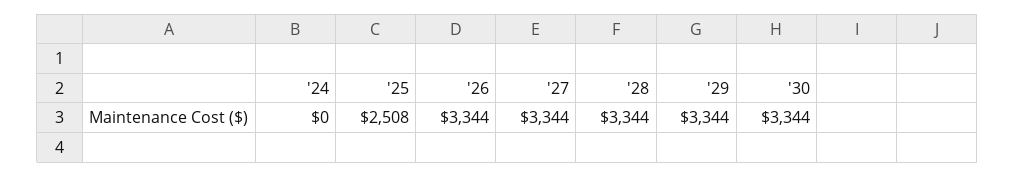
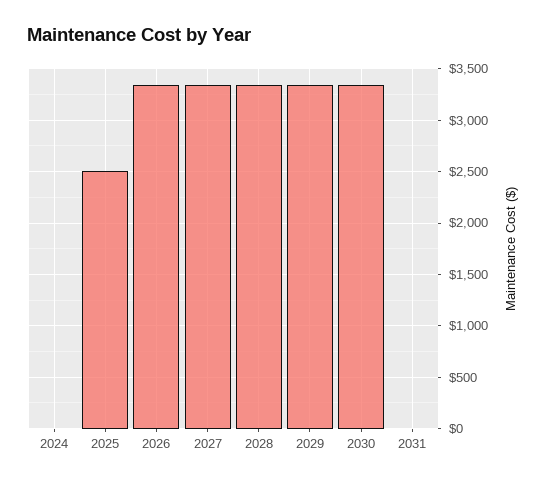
2031: none -> 0

